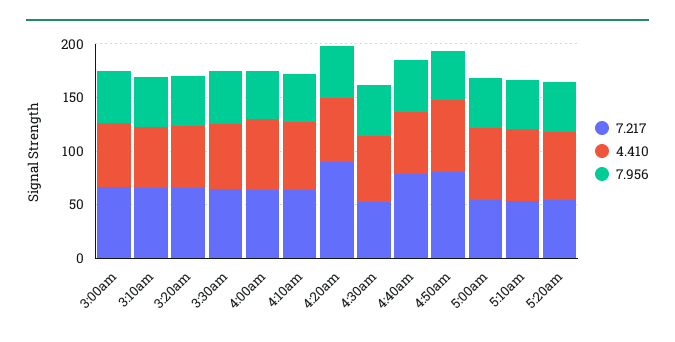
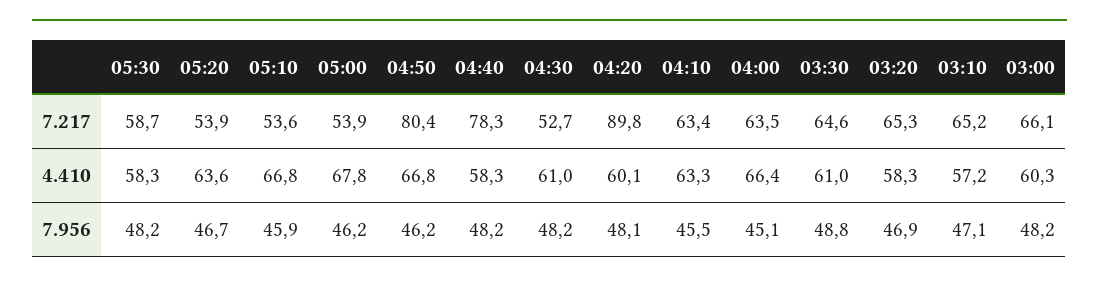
7.217, 05:30: none -> 58.7
4.410, 05:30: none -> 58.3
7.956, 05:30: none -> 48.2

